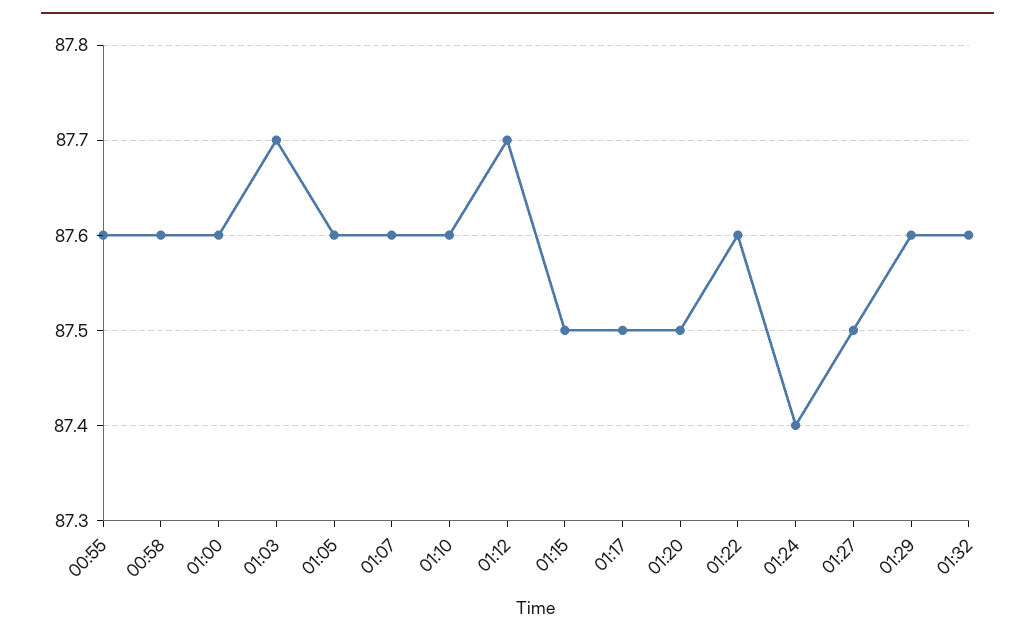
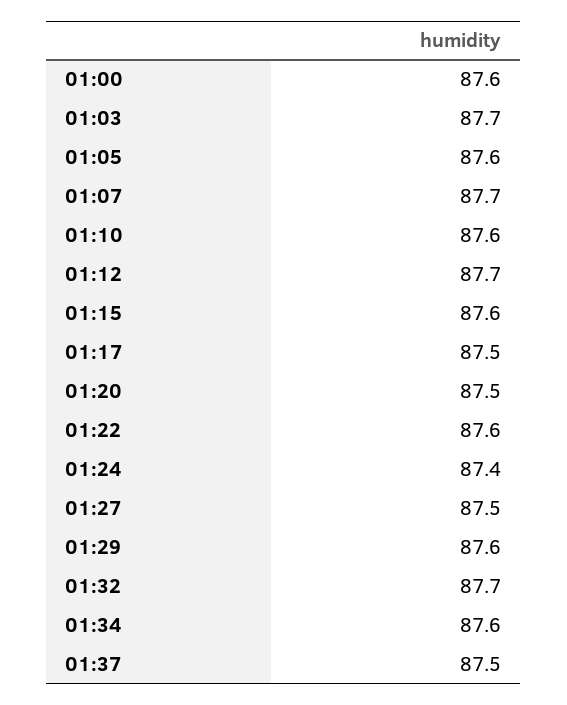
00:55: 87.6 -> none
00:58: 87.6 -> none
01:07: 87.6 -> 87.7
01:15: 87.5 -> 87.6
01:32: 87.6 -> 87.7
01:34: none -> 87.6
01:37: none -> 87.5

